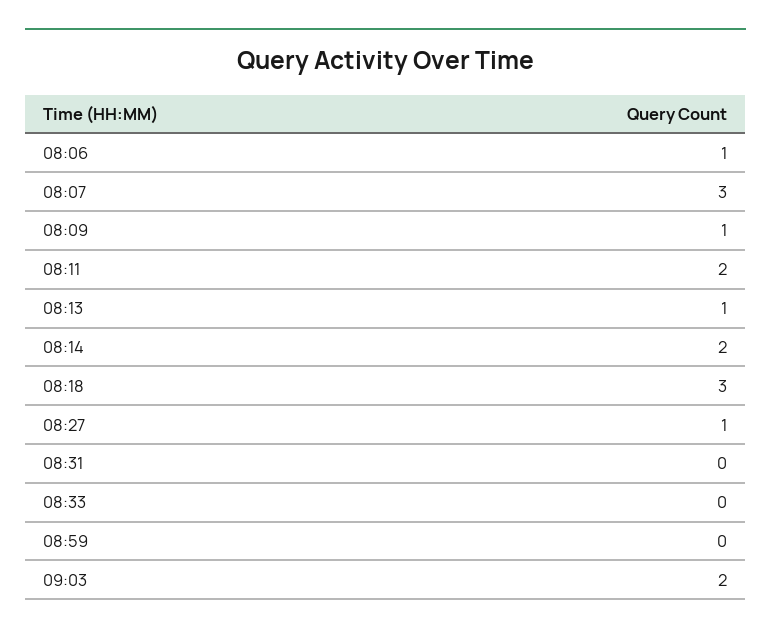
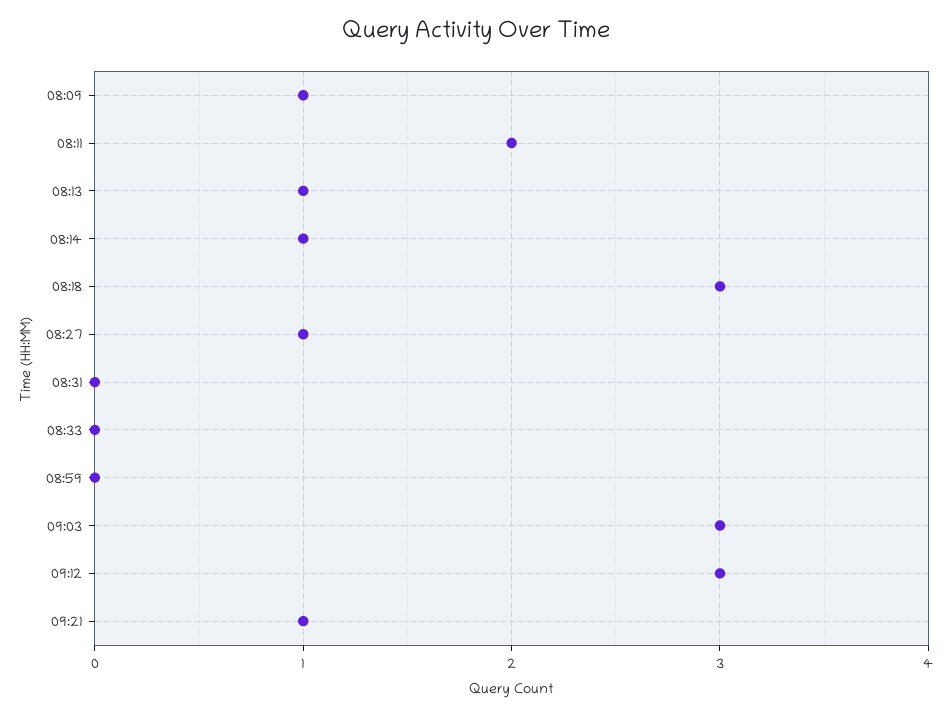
08:06: 1 -> none
08:07: 3 -> none
08:14: 2 -> 1
09:03: 2 -> 3
09:12: none -> 3
09:21: none -> 1

